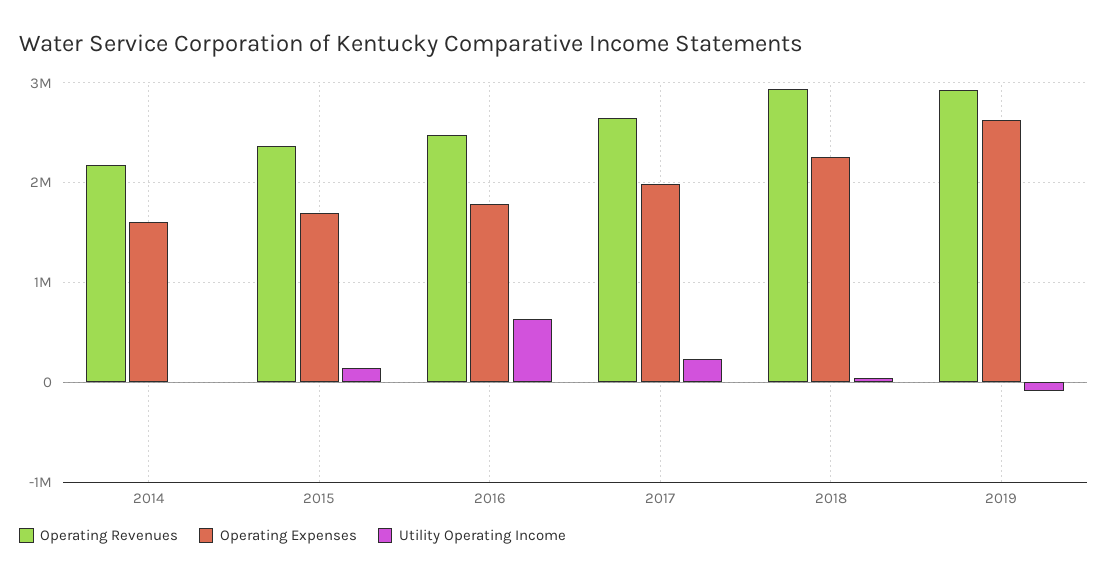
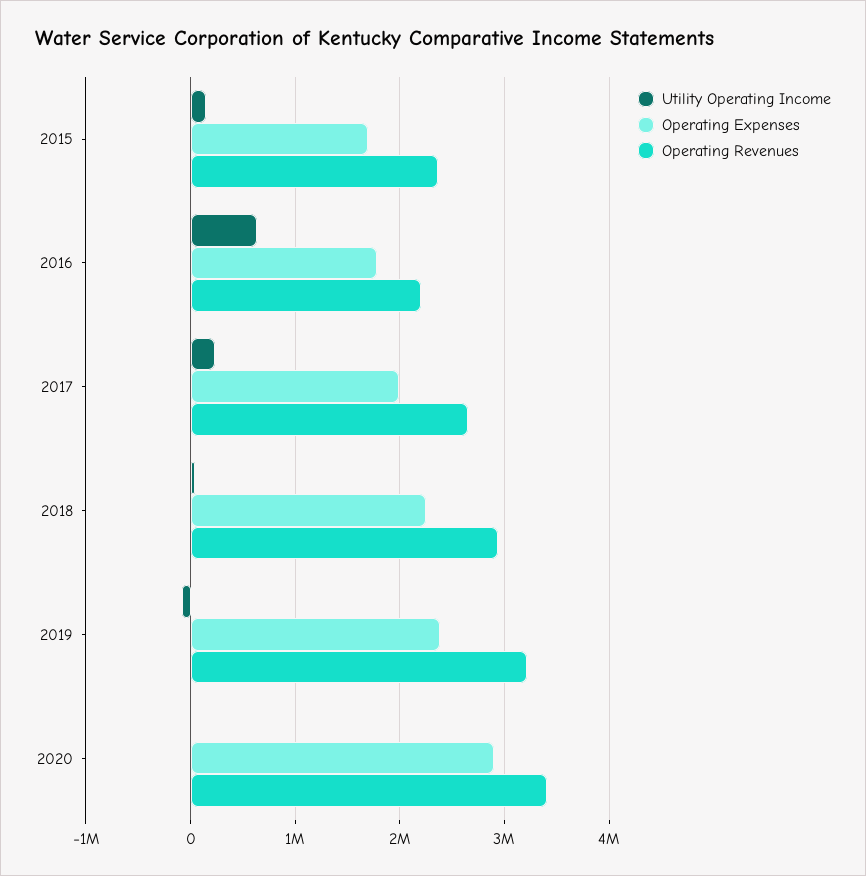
Operating Revenues, 2014: 2200000 -> none
Operating Expenses, 2014: 1600000 -> none
Utility Operating Income, 2014: 0 -> none
Operating Revenues, 2016: 2500000 -> 2200000
Operating Revenues, 2019: 2900000 -> 3200000
Operating Expenses, 2019: 2600000 -> 2400000
Utility Operating Income, 2020: none -> 0
Operating Expenses, 2020: none -> 2900000
Operating Revenues, 2020: none -> 3400000

